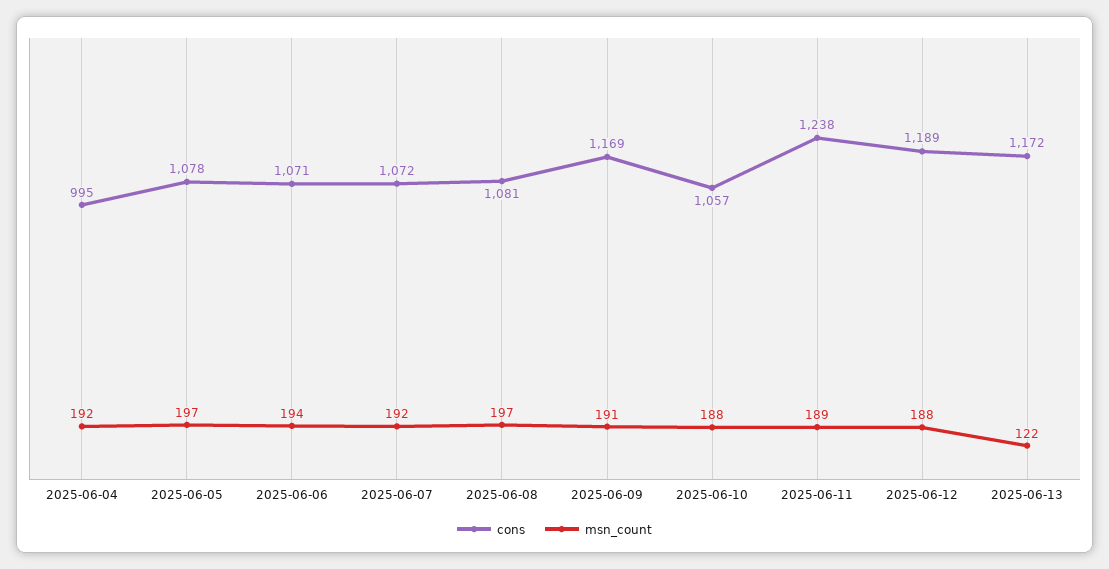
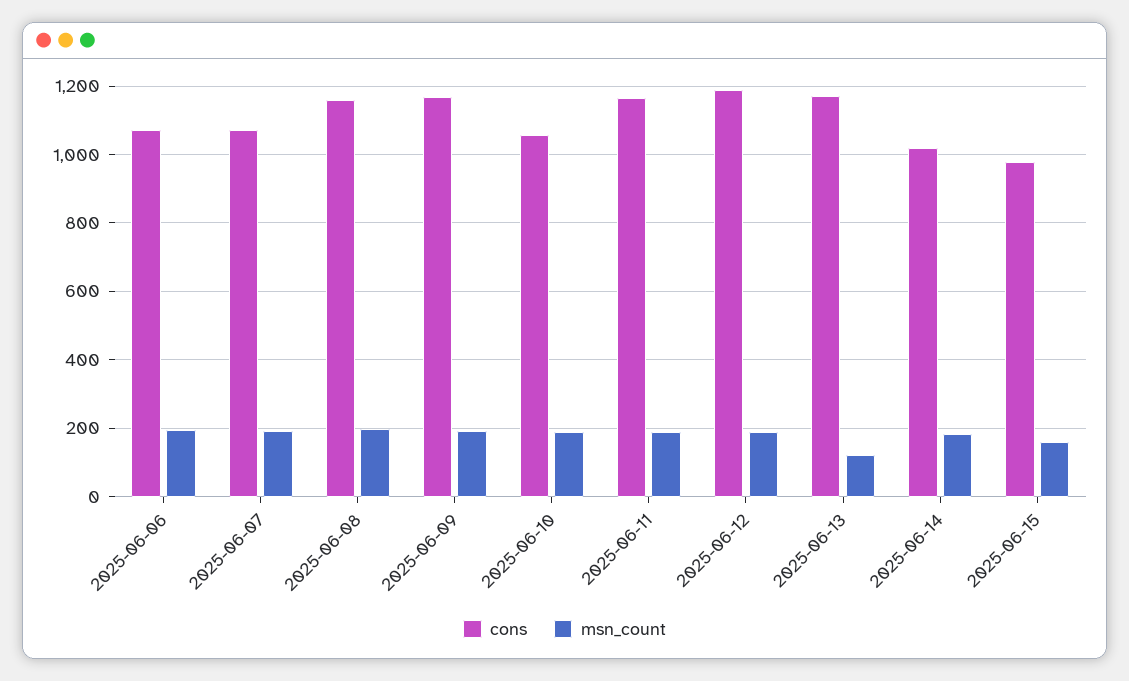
cons, 2025-06-04: 995 -> none
msn_count, 2025-06-04: 192 -> none
cons, 2025-06-05: 1078 -> none
msn_count, 2025-06-05: 197 -> none
cons, 2025-06-08: 1081 -> 1160
cons, 2025-06-11: 1238 -> 1160
cons, 2025-06-14: none -> 1020
msn_count, 2025-06-14: none -> 180
cons, 2025-06-15: none -> 980
msn_count, 2025-06-15: none -> 160

